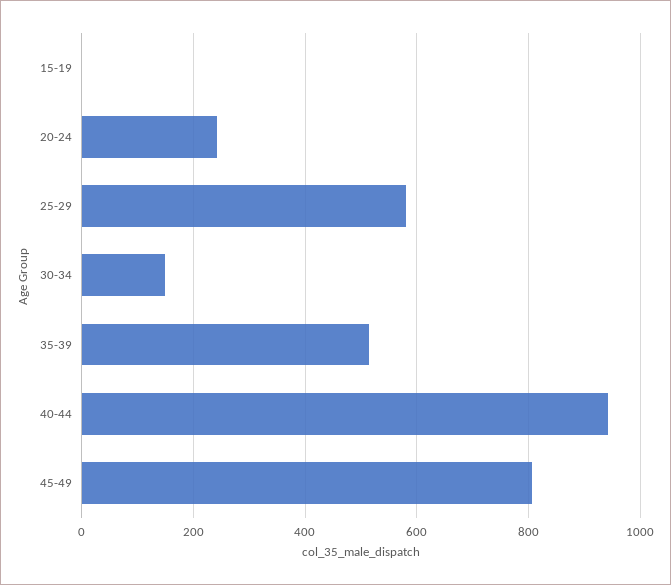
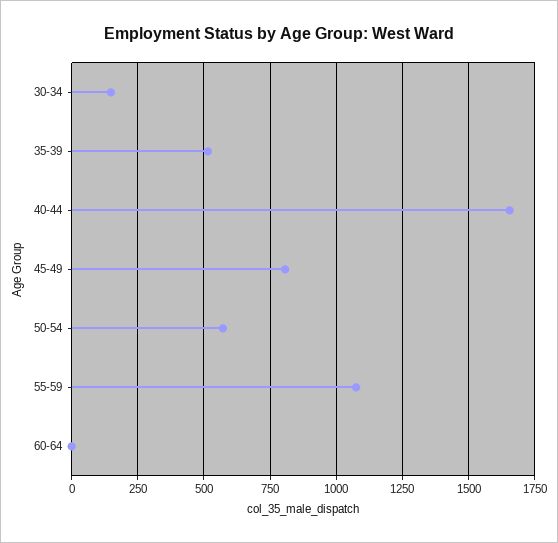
15-19: 0 -> none
20-24: 240 -> none
25-29: 580 -> none
40-44: 940 -> 1650
50-54: none -> 575
55-59: none -> 1075
60-64: none -> 0

